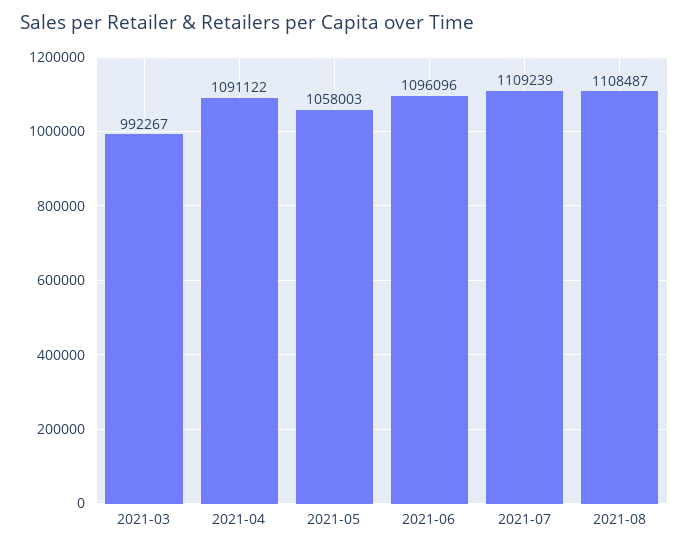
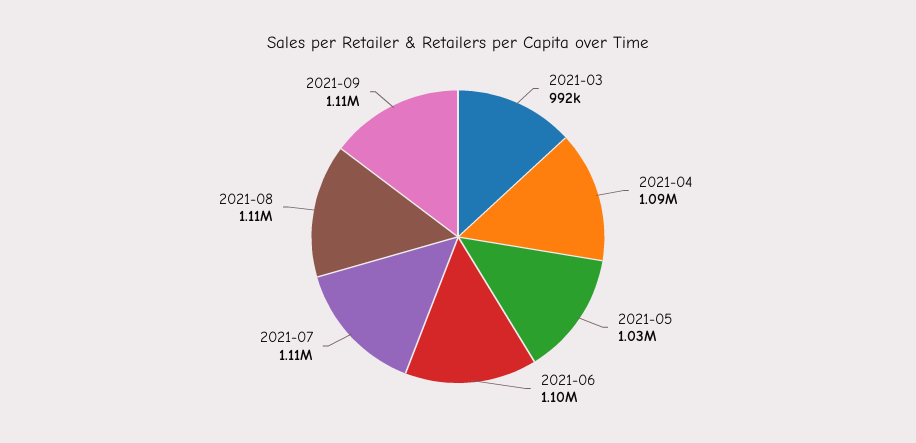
2021-05: 1058003 -> 1030000
2021-09: none -> 1110000

